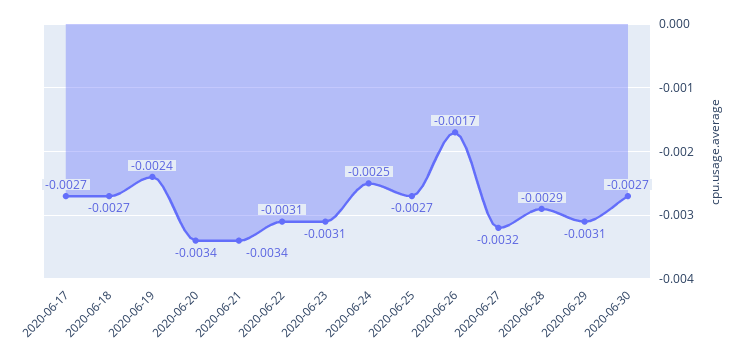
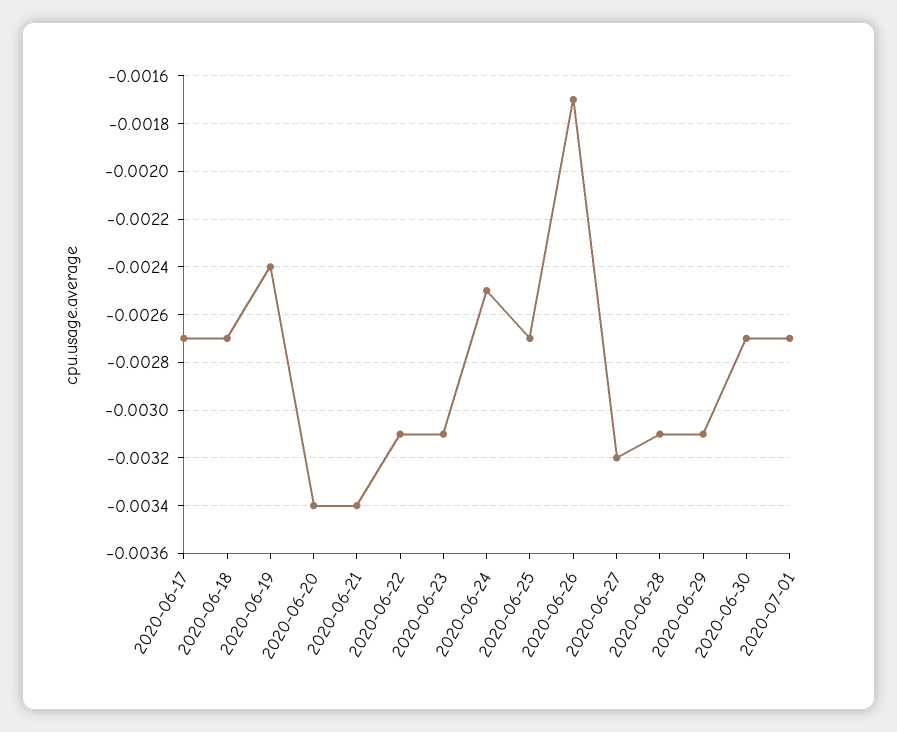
2020-06-28: -0.0029 -> -0.0031
2020-07-01: none -> -0.0027

